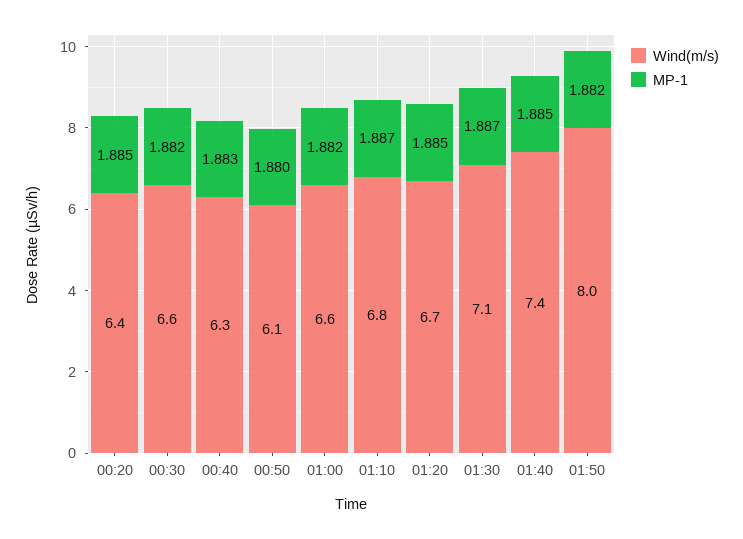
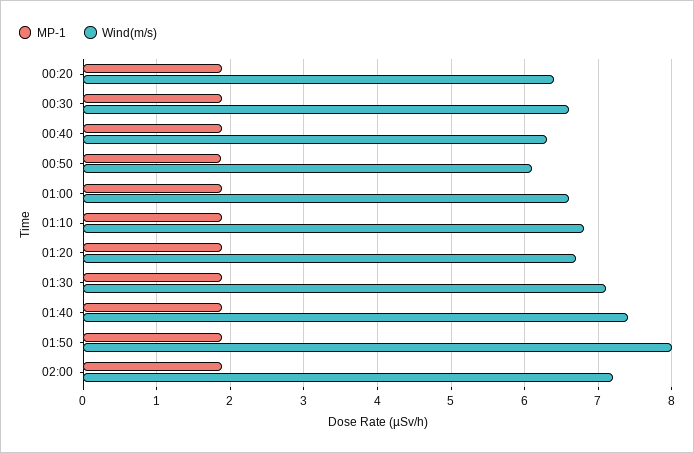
MP-1, 02:00: none -> 1.9
Wind(m/s), 02:00: none -> 7.2

